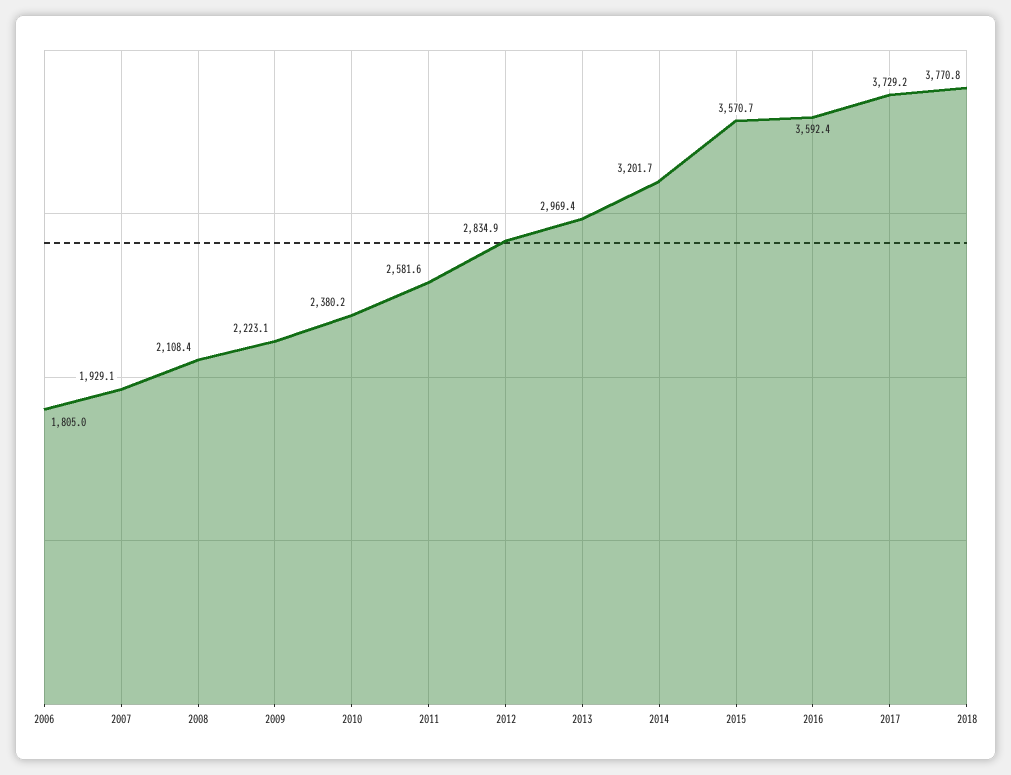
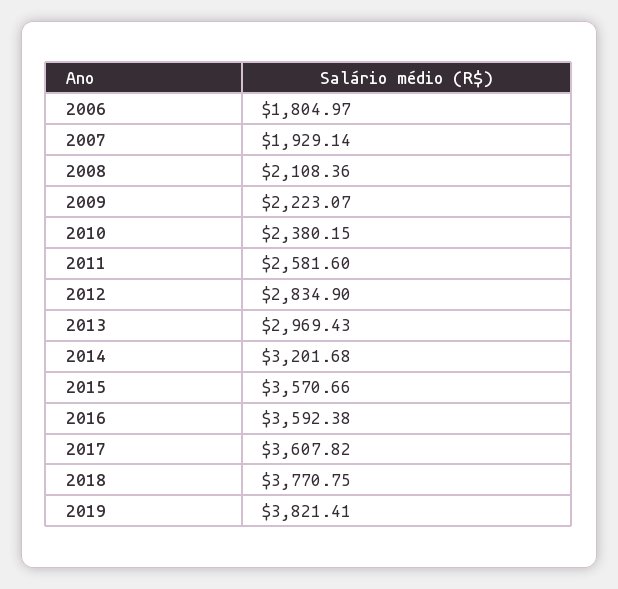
2017: 3729.2 -> 3607.82
2019: none -> 3821.41

